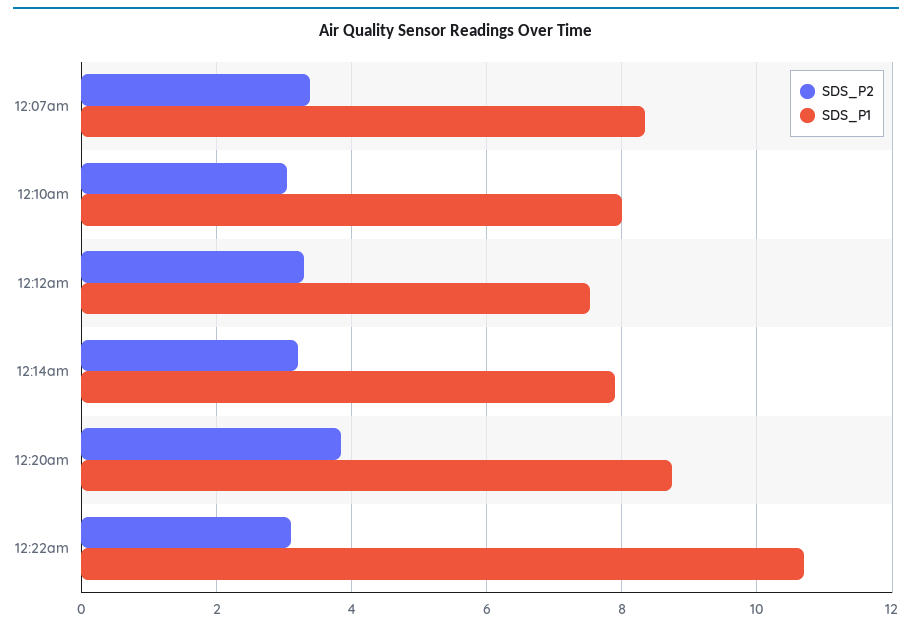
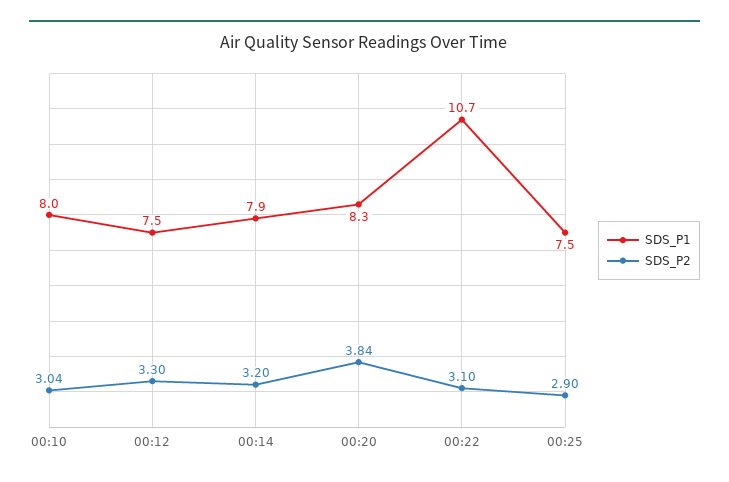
SDS_P2, 12:07am: 3.4 -> none
SDS_P1, 12:07am: 8.4 -> none
SDS_P1, 12:20am: 8.8 -> 8.3
SDS_P1, 00:25: none -> 7.5
SDS_P2, 00:25: none -> 2.9

